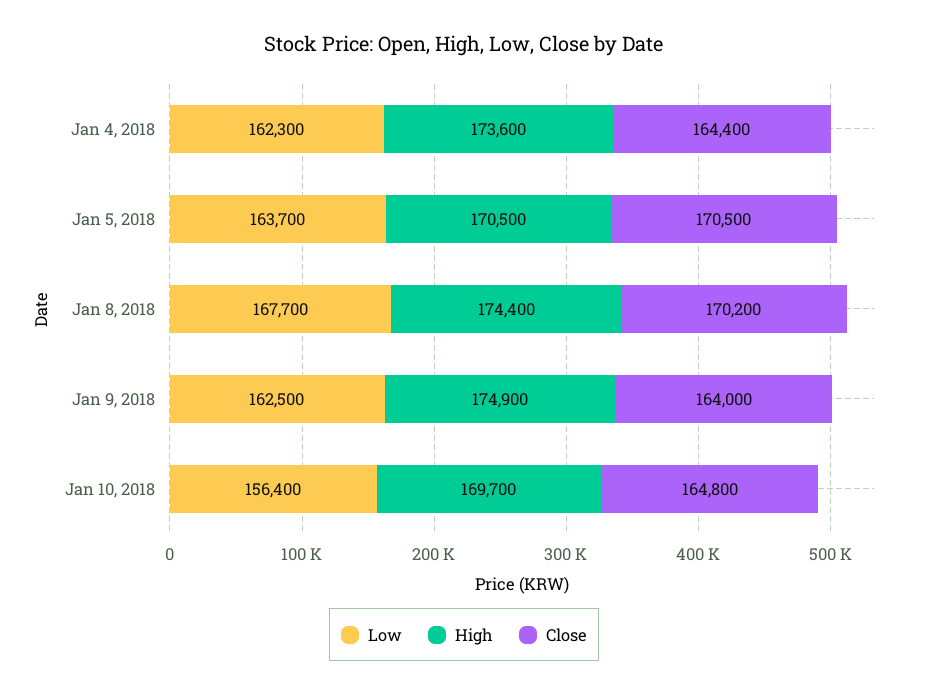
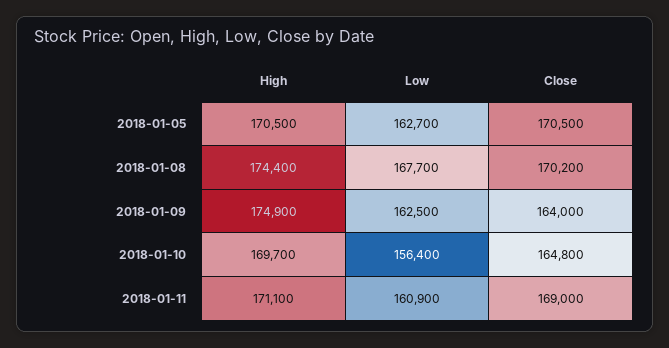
Low, Jan 4, 2018: 162300 -> none
High, Jan 4, 2018: 173600 -> none
Close, Jan 4, 2018: 164400 -> none
Low, Jan 5, 2018: 163700 -> 162700
High, 2018-01-11: none -> 171100
Low, 2018-01-11: none -> 160900
Close, 2018-01-11: none -> 169000

